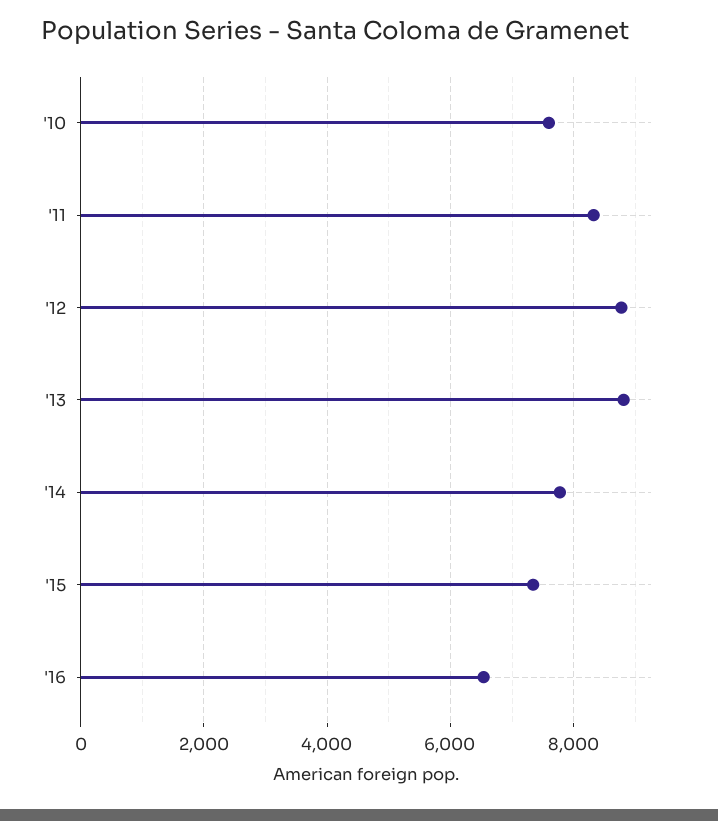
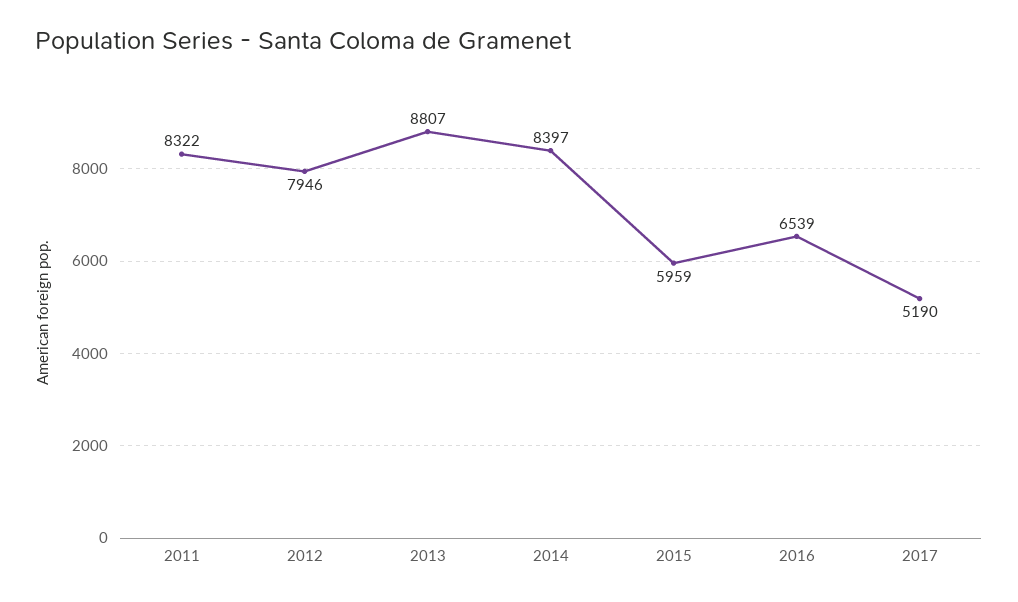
'10: 7600 -> none
'12: 8800 -> 7946
'14: 7800 -> 8397
'15: 7400 -> 5959
2017: none -> 5190

